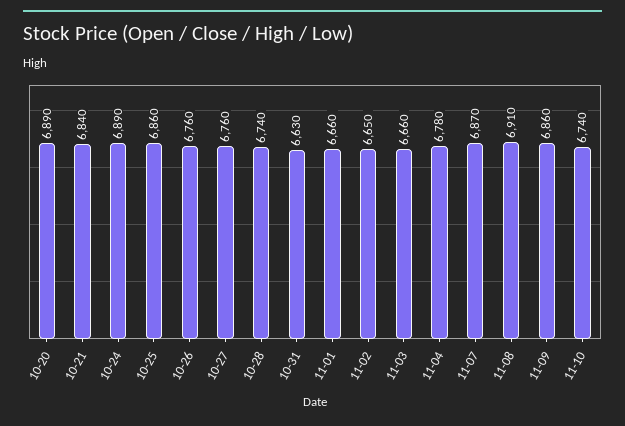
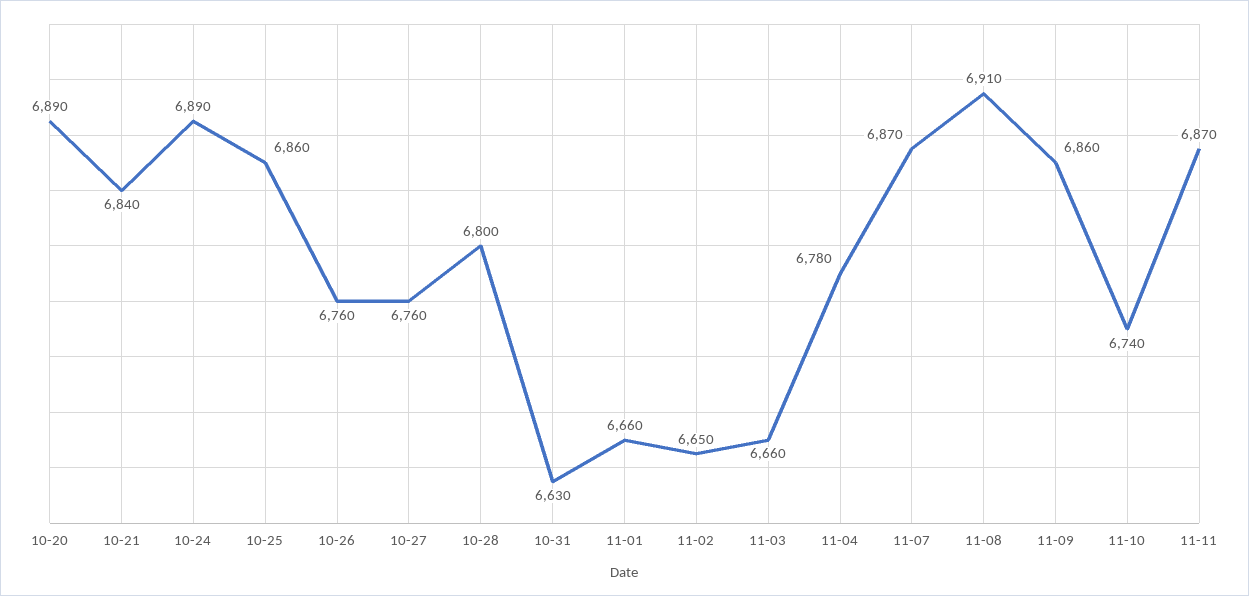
10-28: 6740 -> 6800
11-11: none -> 6870

